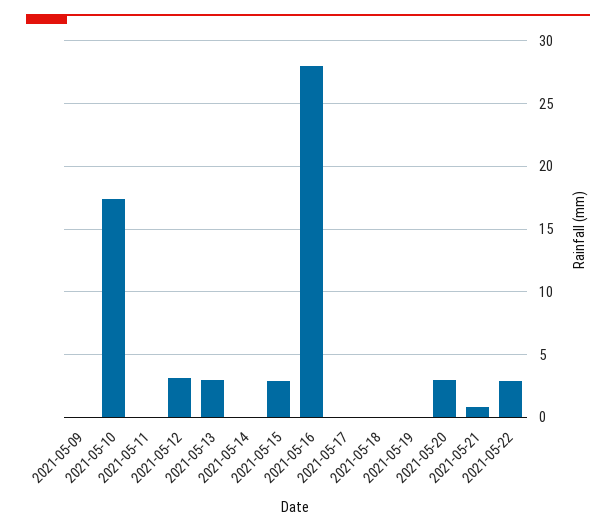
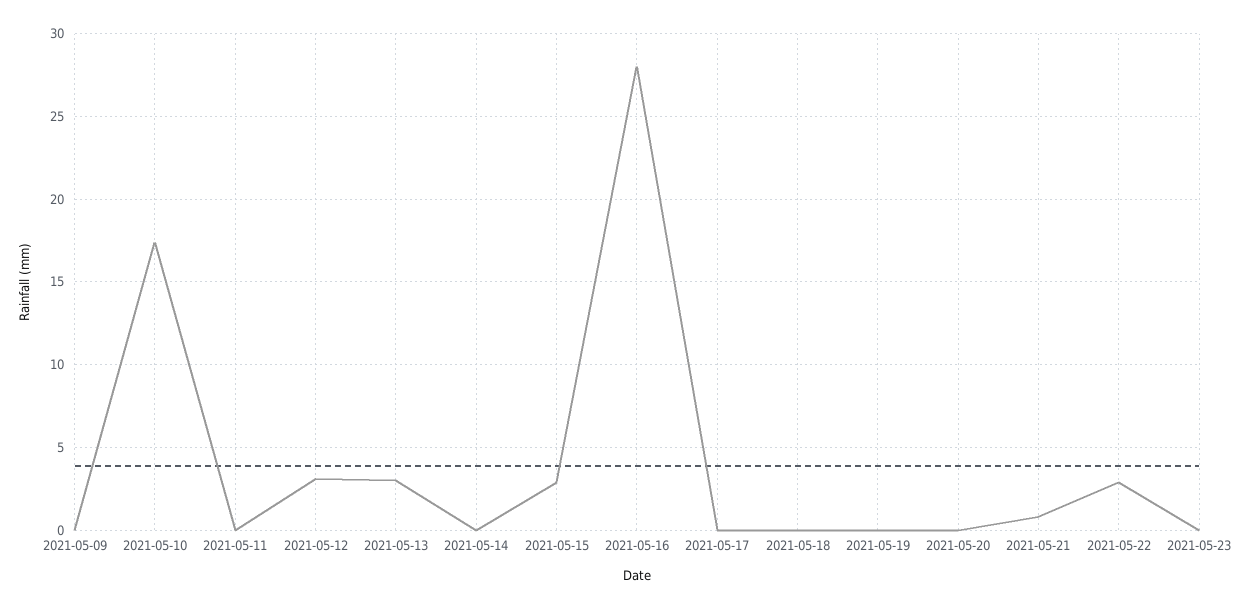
2021-05-20: 3 -> 0
2021-05-23: none -> 0

